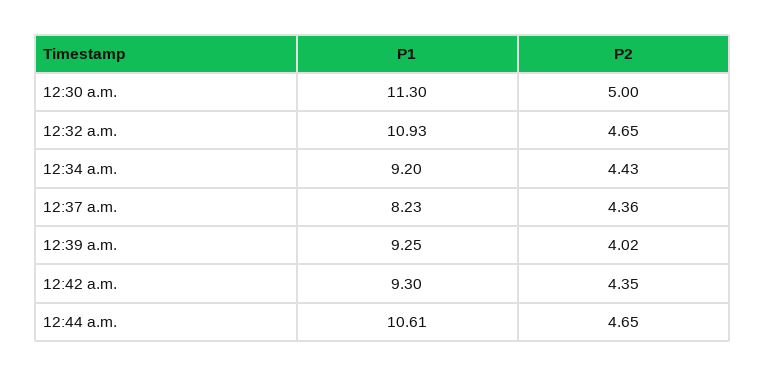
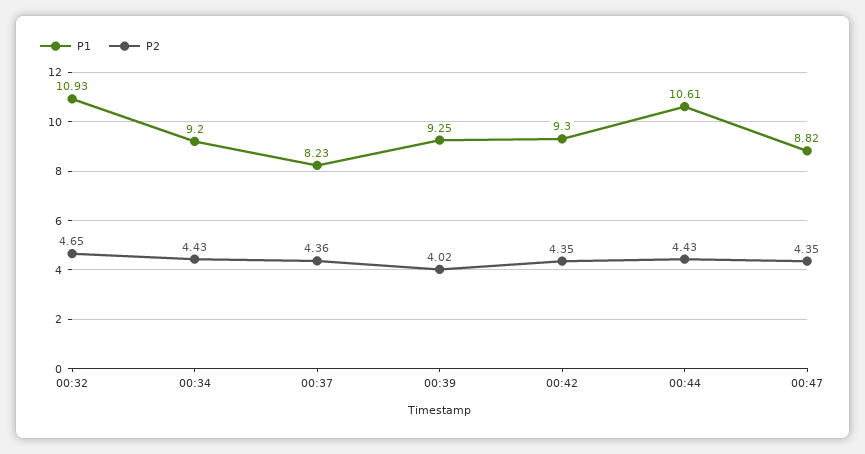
P1, 12:30 a.m.: 11.3 -> none
P2, 12:30 a.m.: 5 -> none
P2, 12:44 a.m.: 4.65 -> 4.43
P1, 00:47: none -> 8.82
P2, 00:47: none -> 4.35

